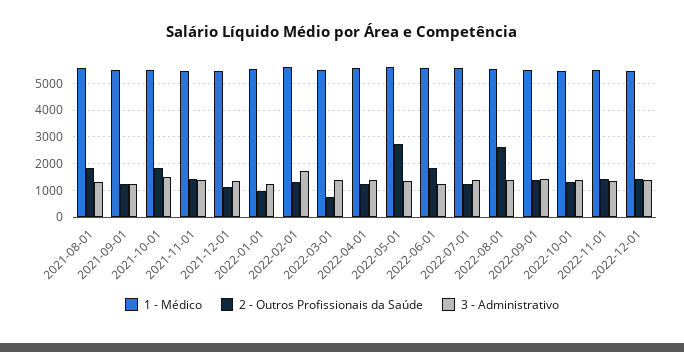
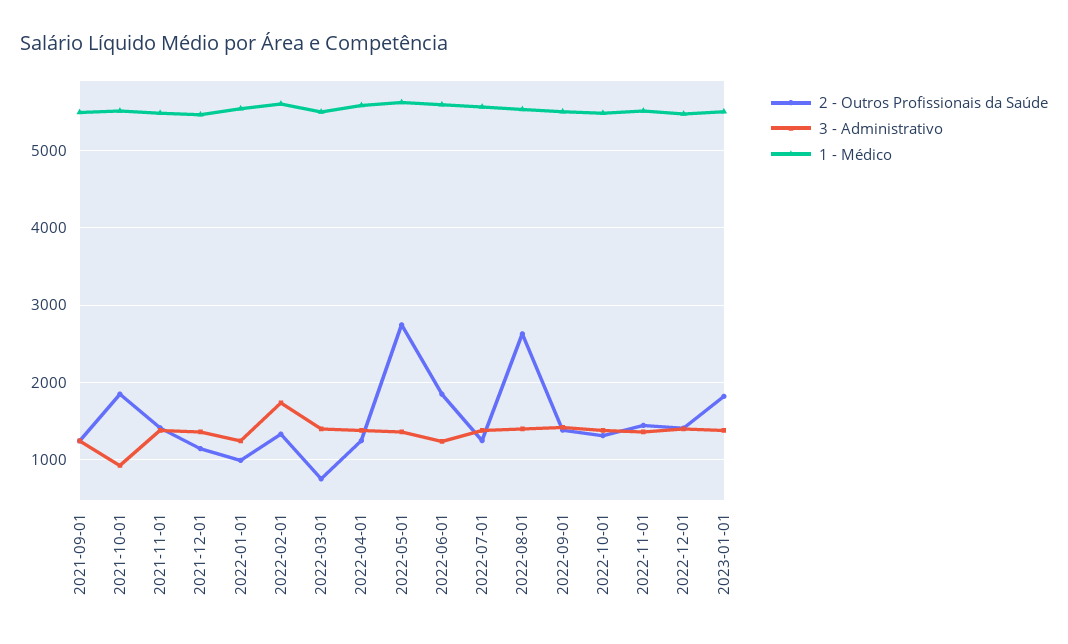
1 - Médico, 2021-08-01: 5500 -> none
2 - Outros Profissionais da Saúde, 2021-08-01: 1750 -> none
3 - Administrativo, 2021-08-01: 1250 -> none
3 - Administrativo, 2021-10-01: 1500 -> 900
2 - Outros Profissionais da Saúde, 2023-01-01: none -> 1800
3 - Administrativo, 2023-01-01: none -> 1400
1 - Médico, 2023-01-01: none -> 5500

